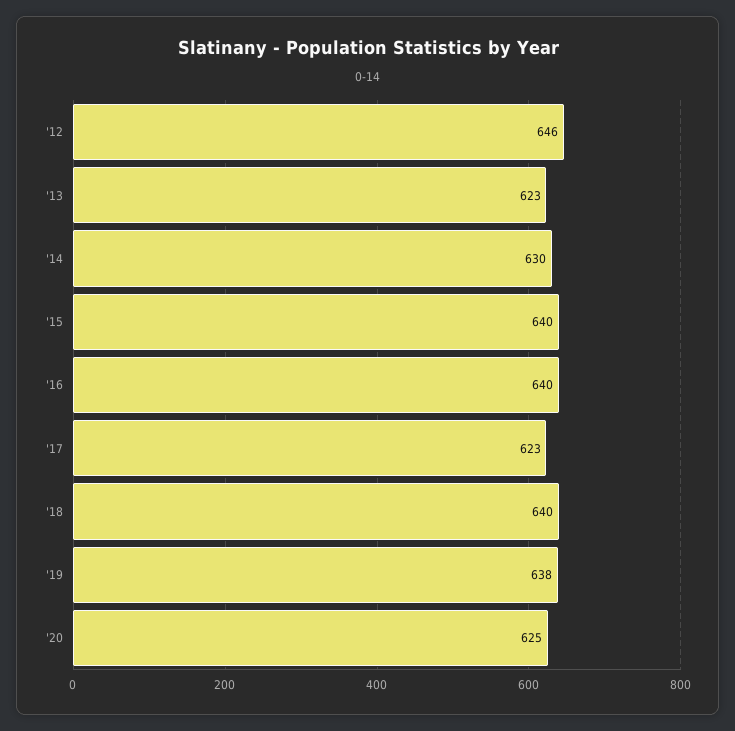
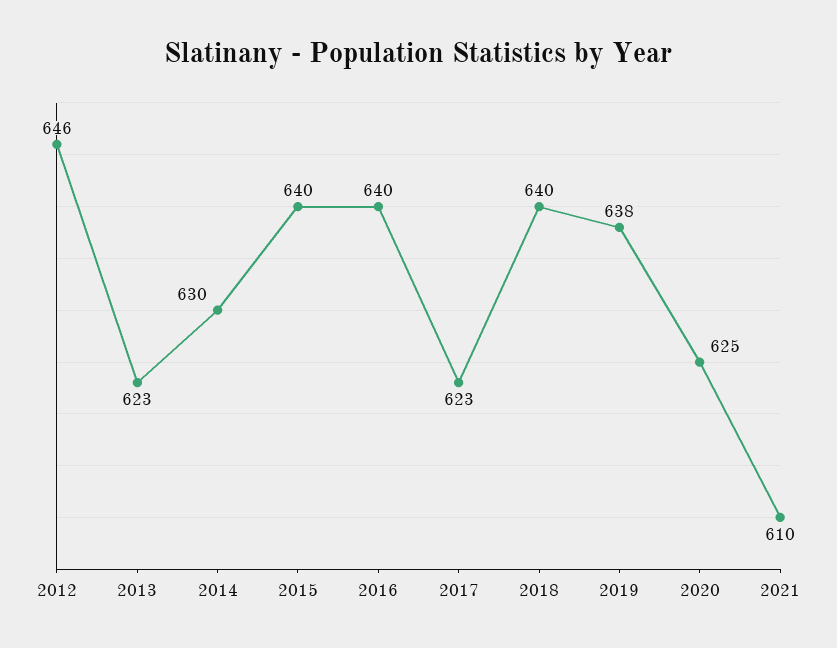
2021: none -> 610

